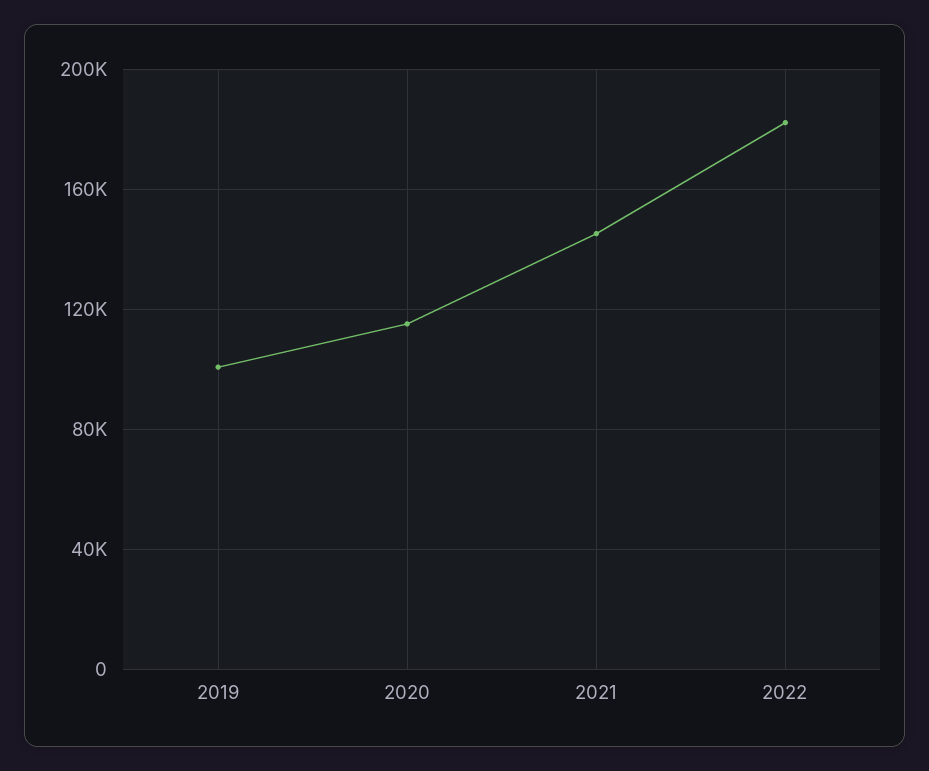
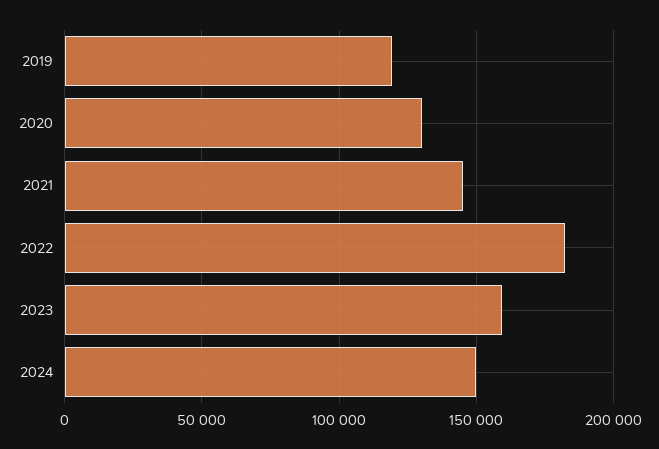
2019: 100000 -> 120000
2020: 115000 -> 130000
2023: none -> 160000
2024: none -> 150000

